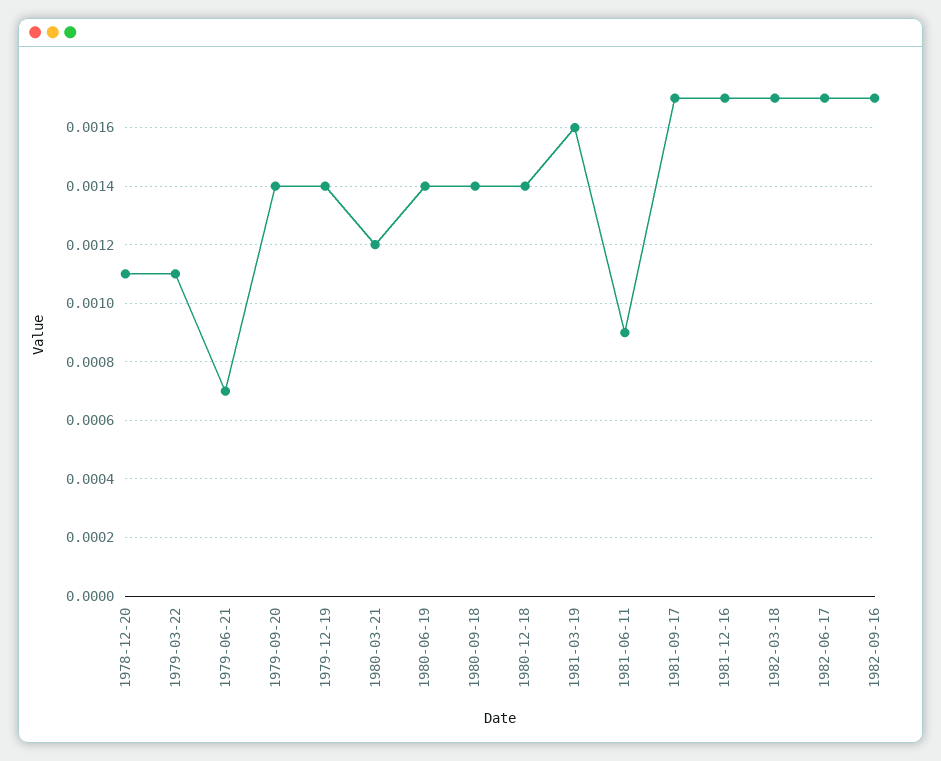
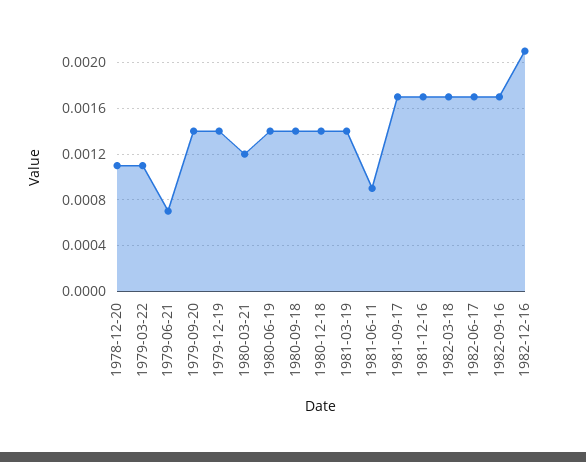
1981-03-19: 0.0016 -> 0.0014
1982-12-16: none -> 0.0021

